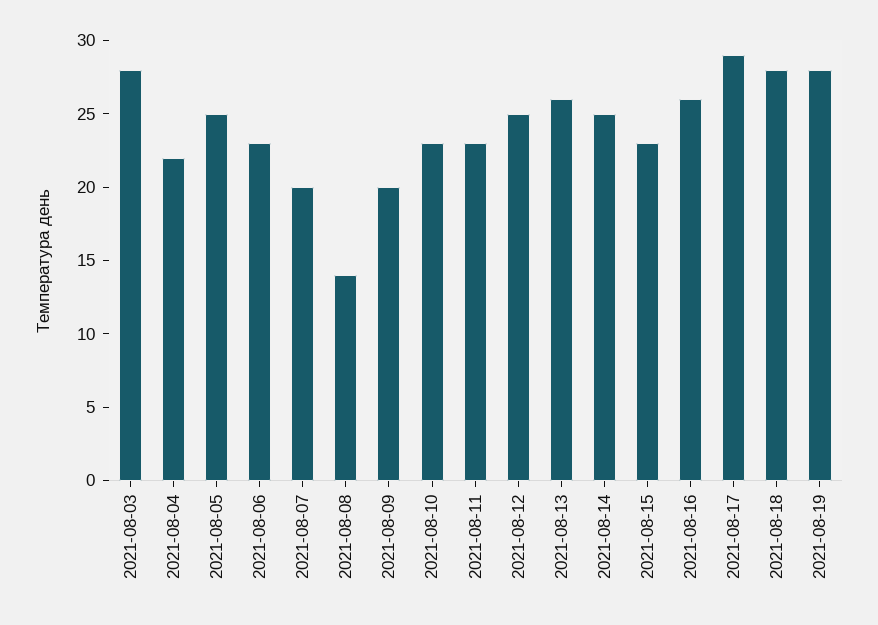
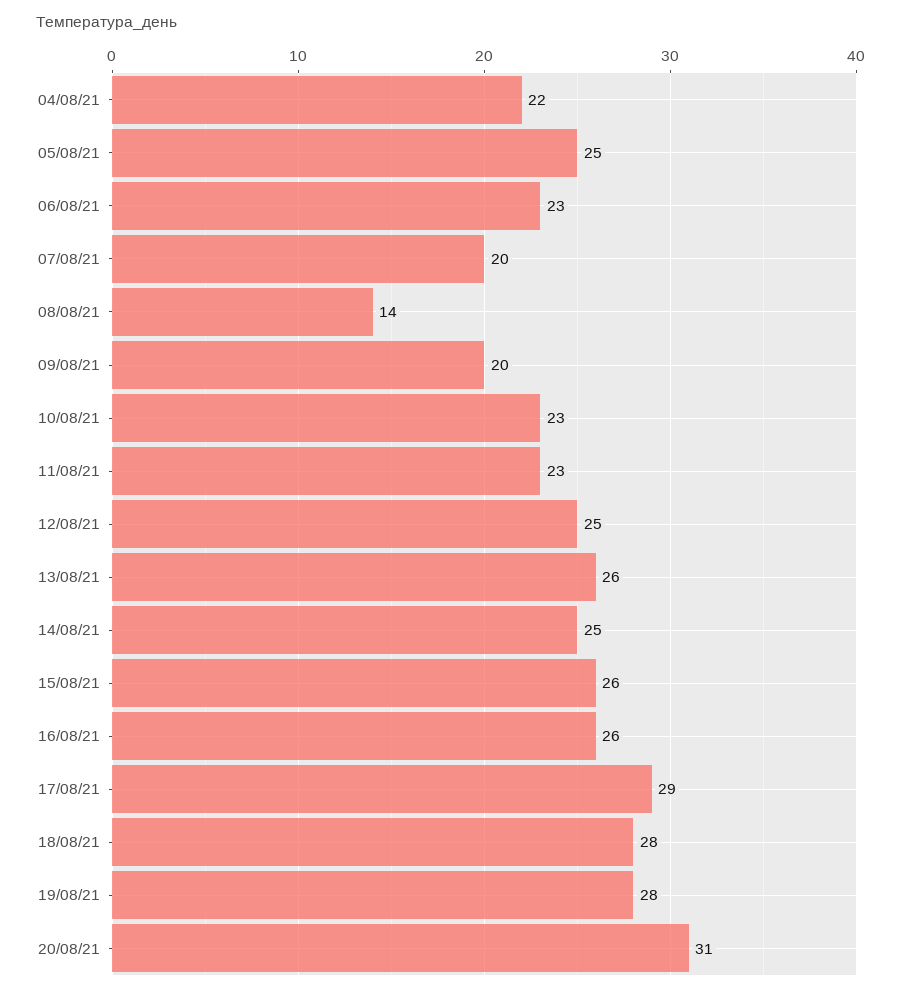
2021-08-03: 28 -> none
2021-08-15: 23 -> 26
20/08/21: none -> 31

